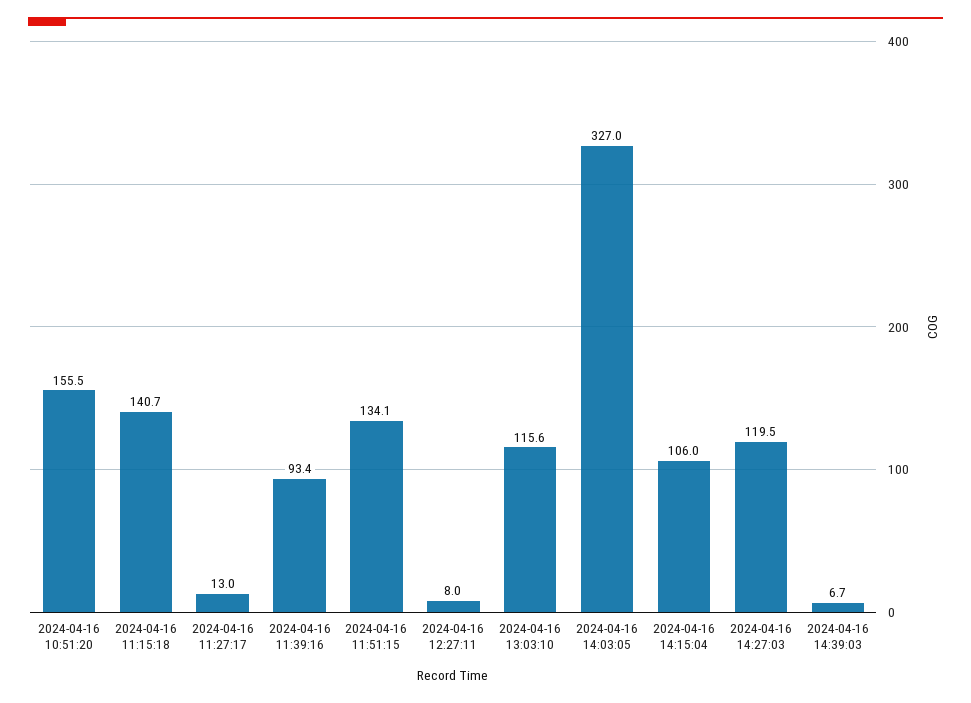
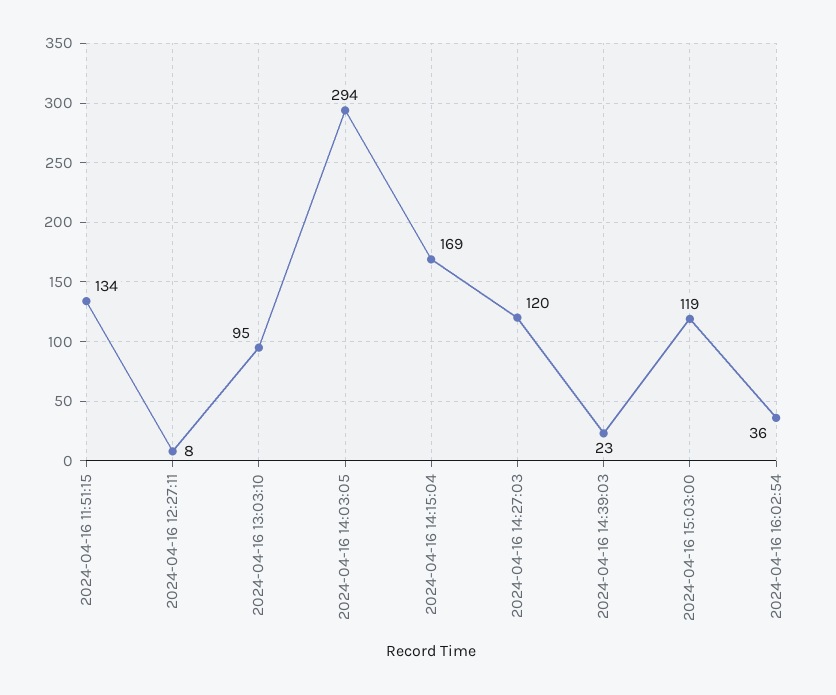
2024-04-16 10:51:20: 155.5 -> none
2024-04-16 11:15:18: 140.7 -> none
2024-04-16 11:27:17: 13 -> none
2024-04-16 11:39:16: 93.4 -> none
2024-04-16 13:03:10: 115.6 -> 95
2024-04-16 14:03:05: 327 -> 294
2024-04-16 14:15:04: 106 -> 169
2024-04-16 14:39:03: 6.7 -> 23
2024-04-16 15:03:00: none -> 119
2024-04-16 16:02:54: none -> 36

